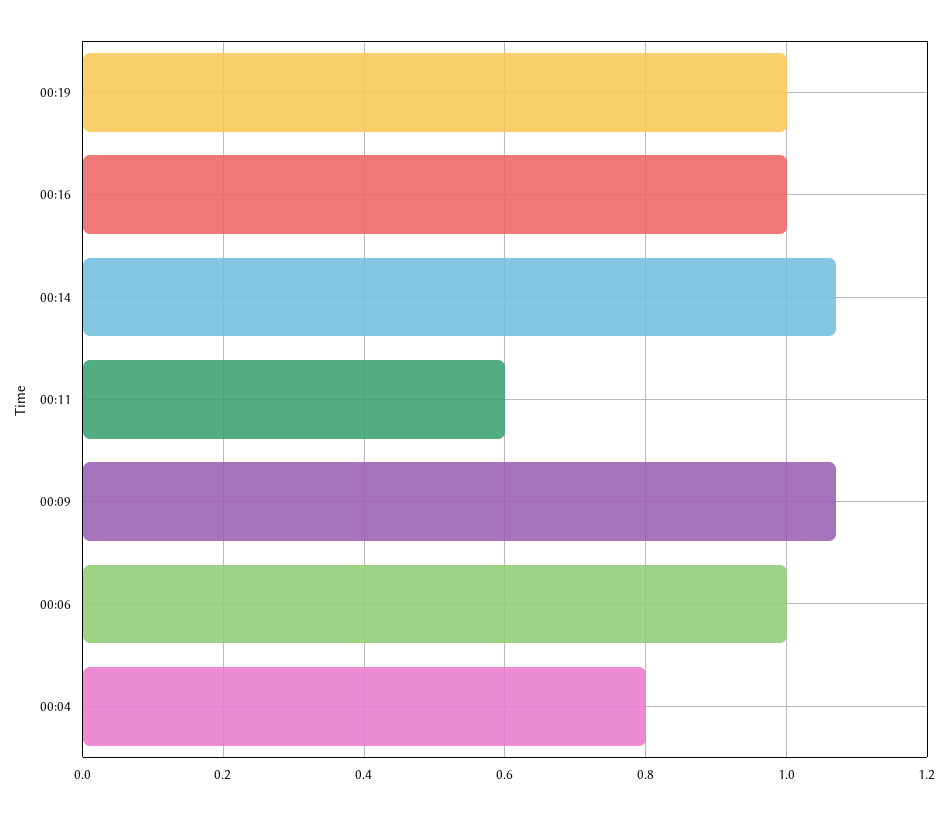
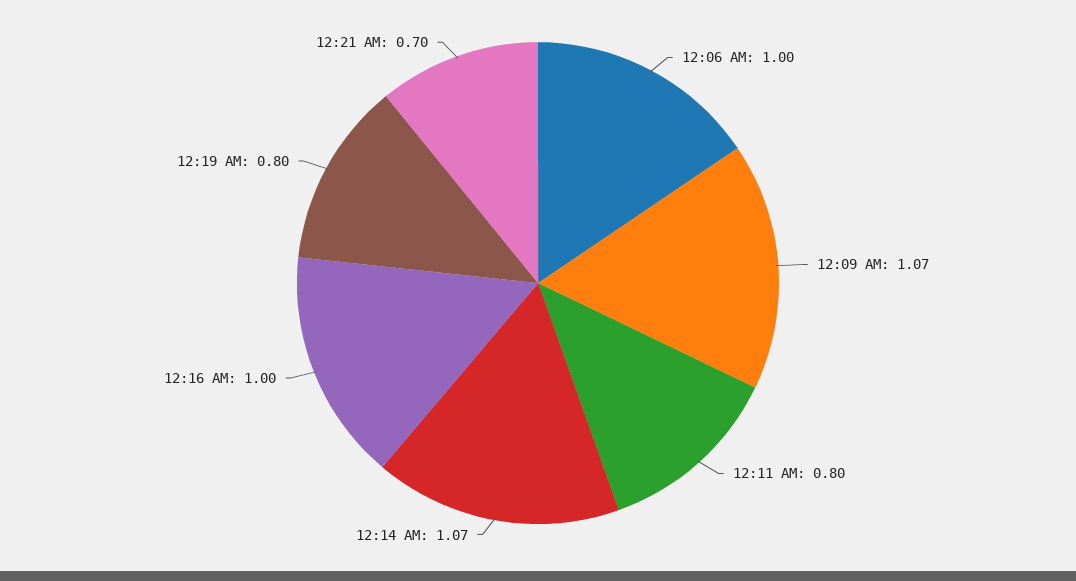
00:19: 1 -> 0.8
00:11: 0.6 -> 0.8
00:04: 0.8 -> none
12:21 AM: none -> 0.7

